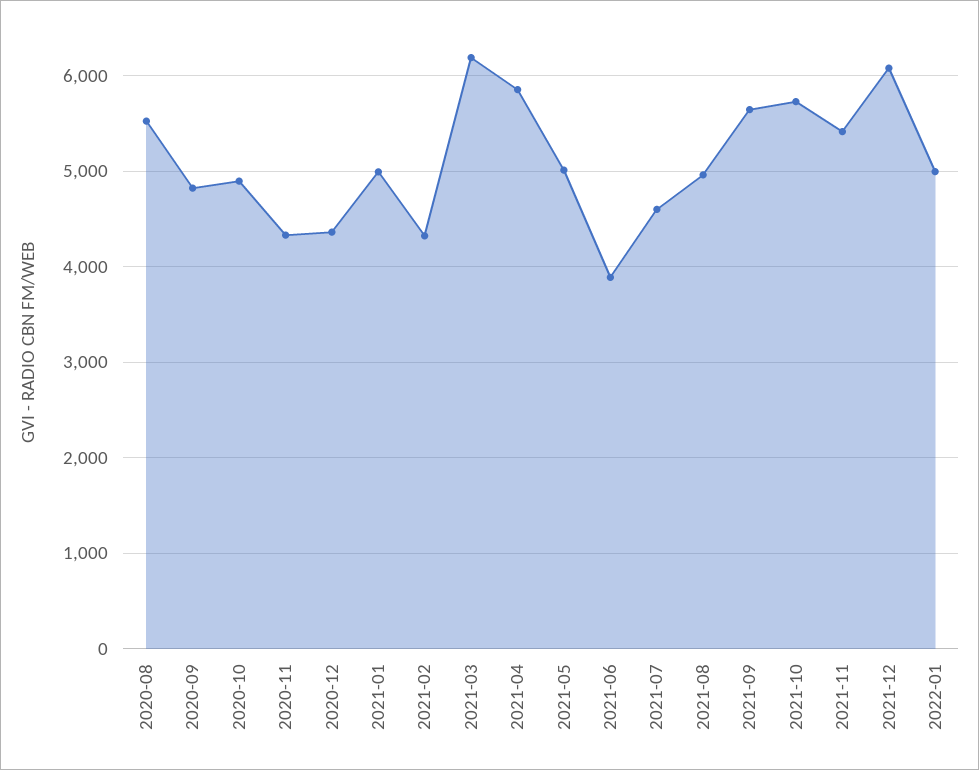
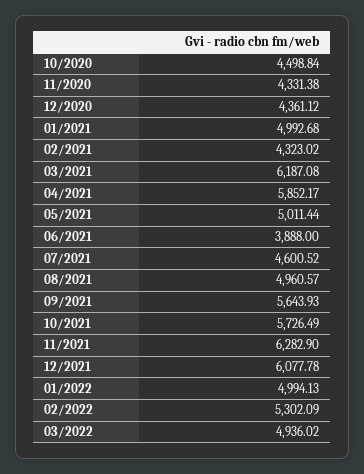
2020-08: 5500 -> none
2020-09: 4800 -> none
2020-10: 4900 -> 4498.84
2021-11: 5400 -> 6282.9
02/2022: none -> 5302.09
03/2022: none -> 4936.02

